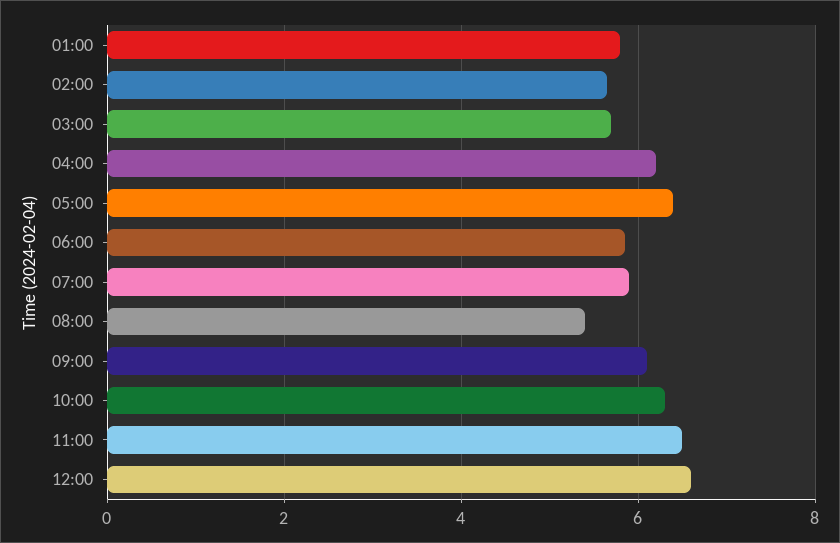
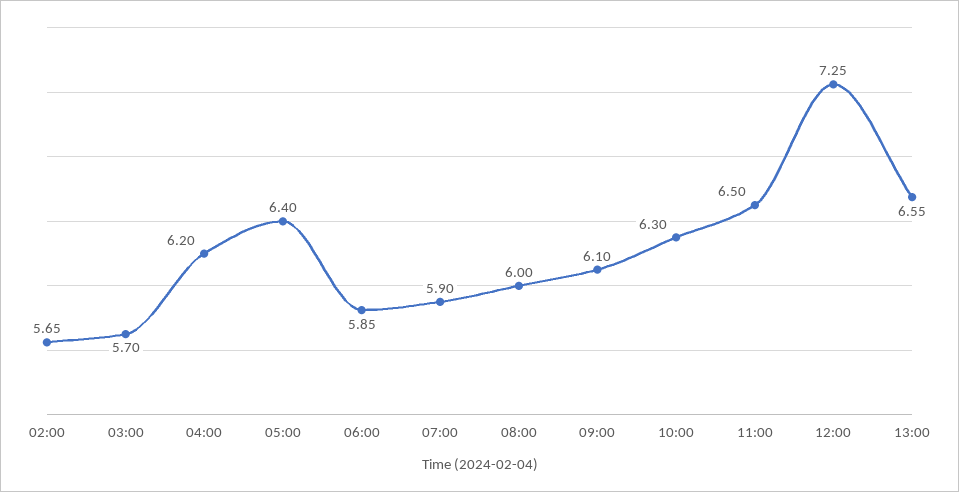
01:00: 5.8 -> none
08:00: 5.4 -> 6
12:00: 6.6 -> 7.25
13:00: none -> 6.55

